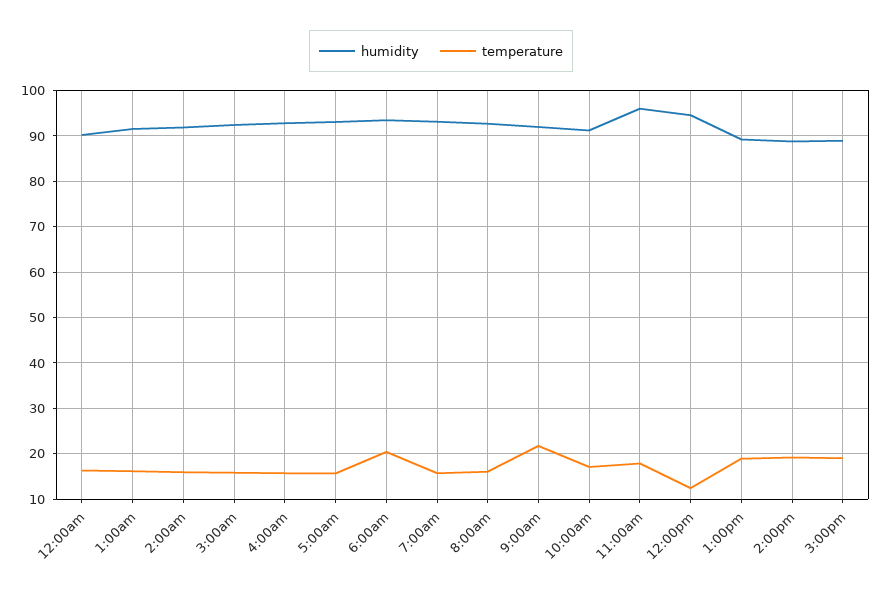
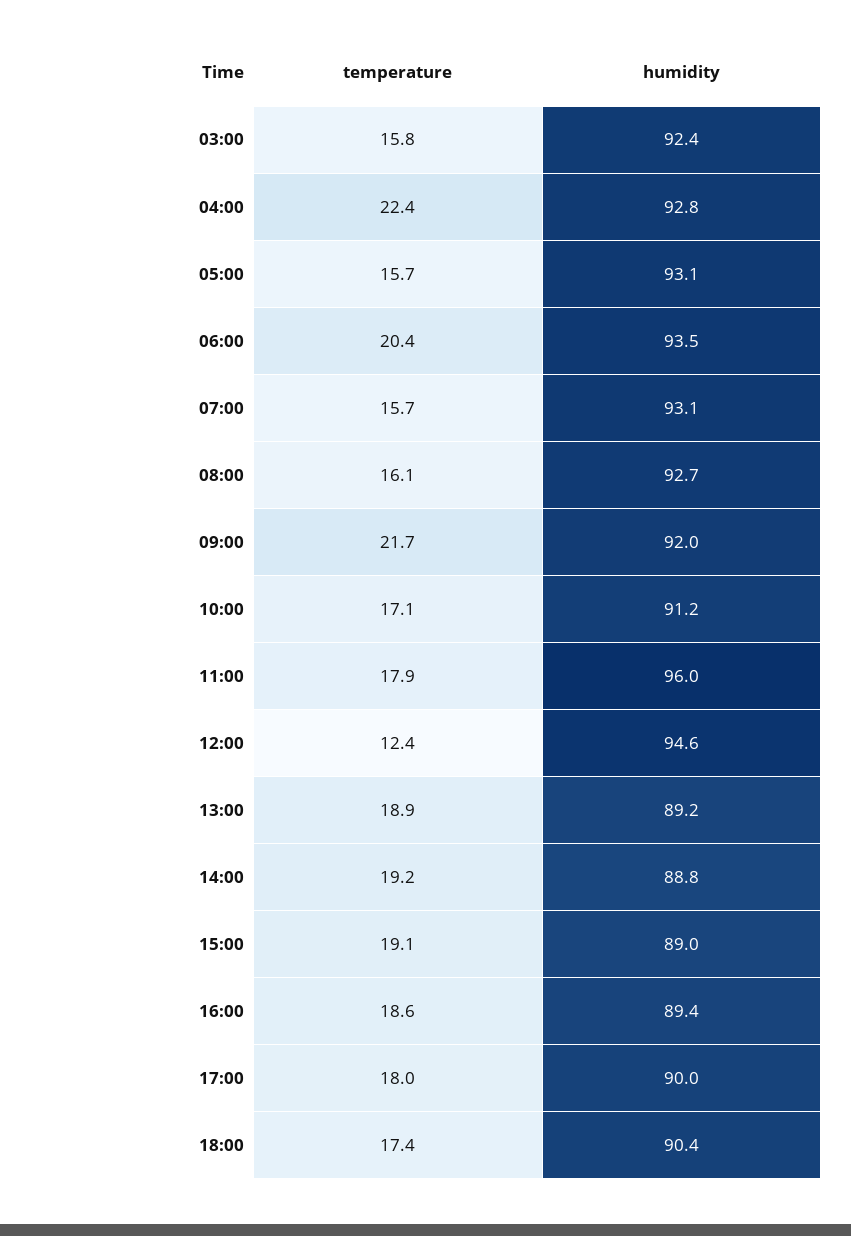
humidity, 12:00am: 90 -> none
temperature, 12:00am: 16 -> none
humidity, 1:00am: 92 -> none
temperature, 1:00am: 16 -> none
humidity, 2:00am: 92 -> none
temperature, 2:00am: 16 -> none
temperature, 4:00am: 16 -> 22.4
temperature, 16:00: none -> 18.6
humidity, 16:00: none -> 89.4
temperature, 17:00: none -> 18
humidity, 17:00: none -> 90
temperature, 18:00: none -> 17.4
humidity, 18:00: none -> 90.4

